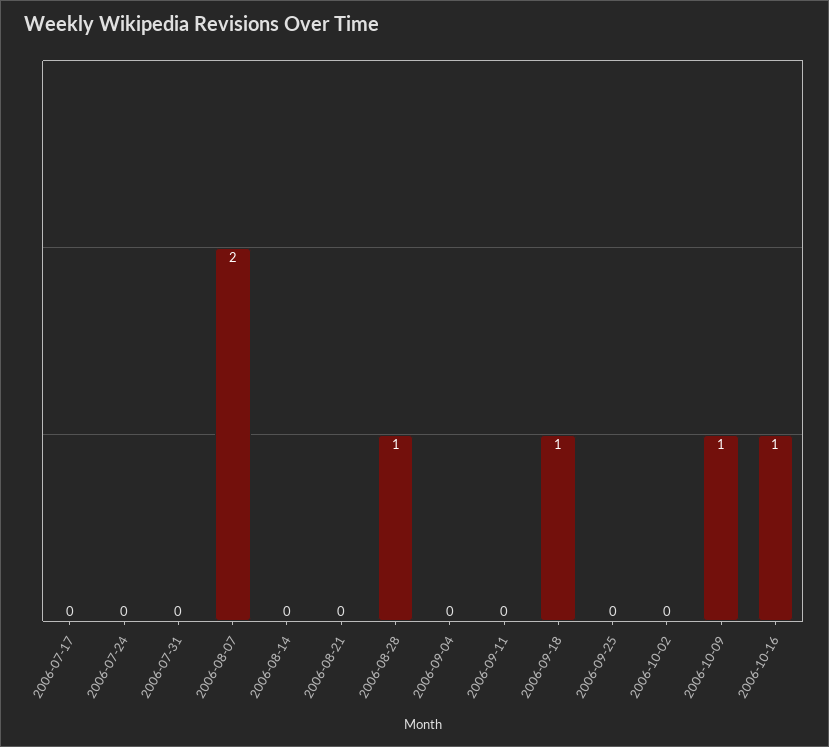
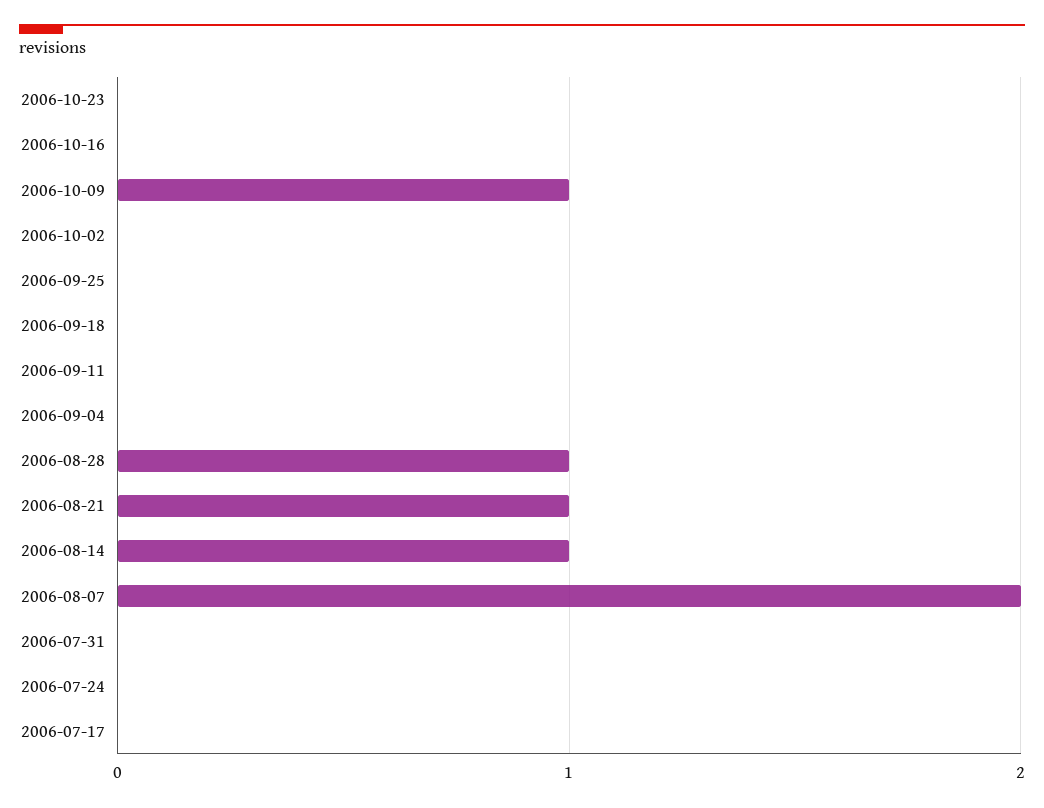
2006-08-14: 0 -> 1
2006-08-21: 0 -> 1
2006-09-18: 1 -> 0
2006-10-16: 1 -> 0
2006-10-23: none -> 0

